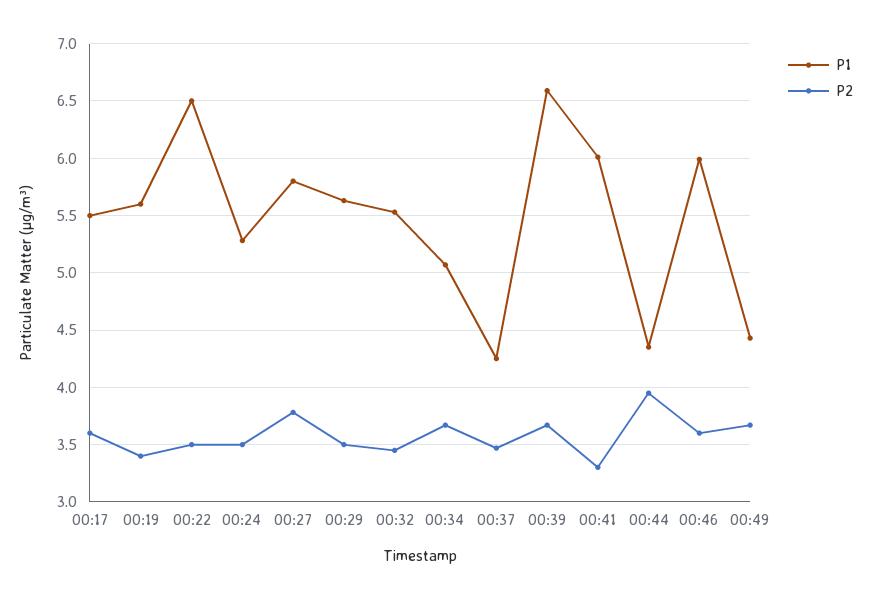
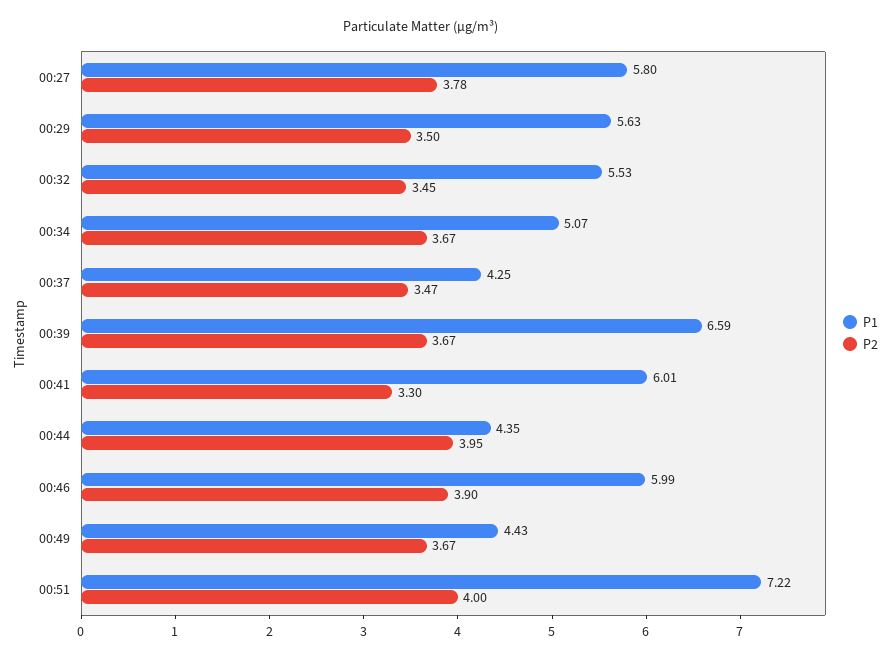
P1, 00:17: 5.5 -> none
P2, 00:17: 3.6 -> none
P1, 00:19: 5.6 -> none
P2, 00:19: 3.4 -> none
P1, 00:22: 6.5 -> none
P2, 00:22: 3.5 -> none
P1, 00:24: 5.3 -> none
P2, 00:24: 3.5 -> none
P2, 00:46: 3.6 -> 3.9
P1, 00:51: none -> 7.22
P2, 00:51: none -> 4

